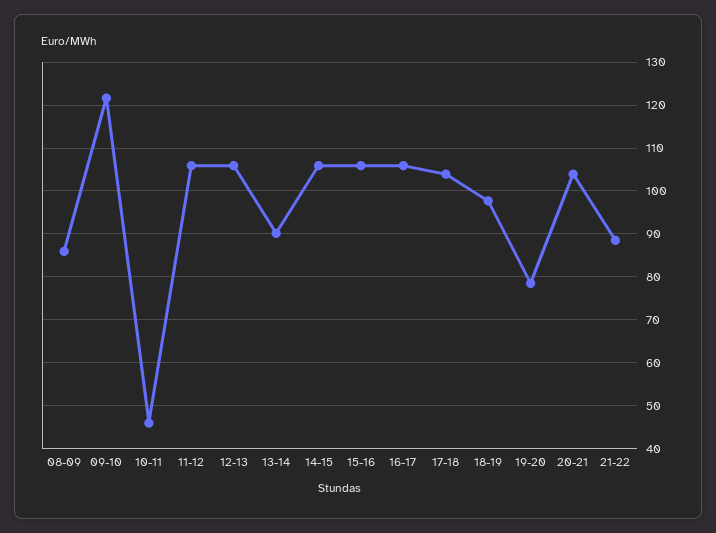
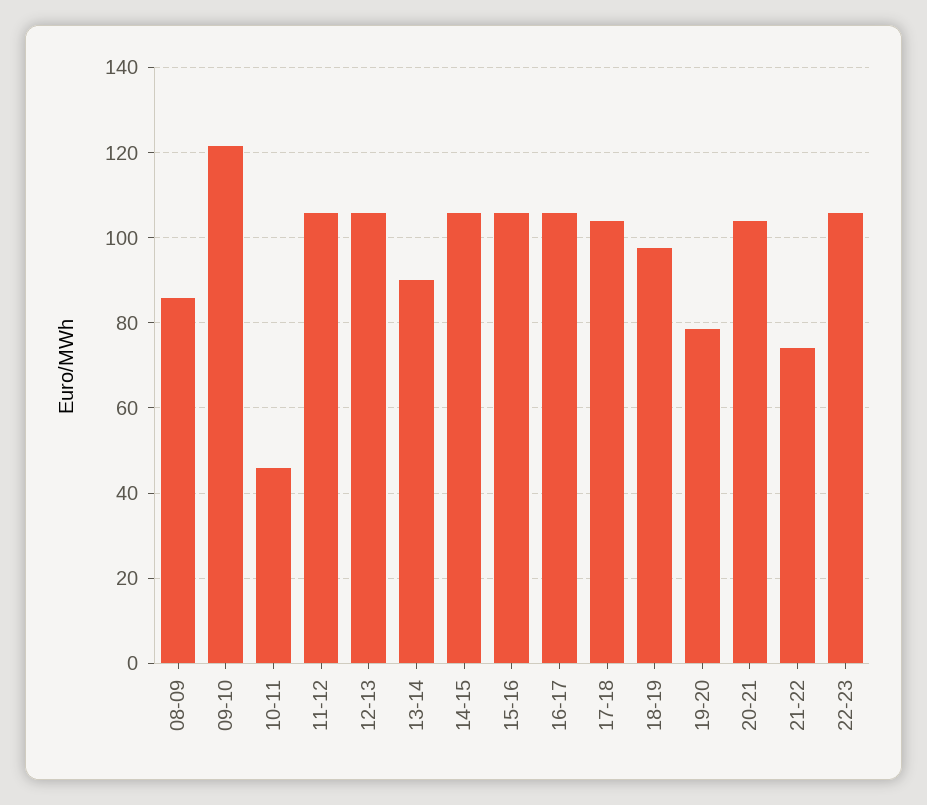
21-22: 88 -> 74
22-23: none -> 106

